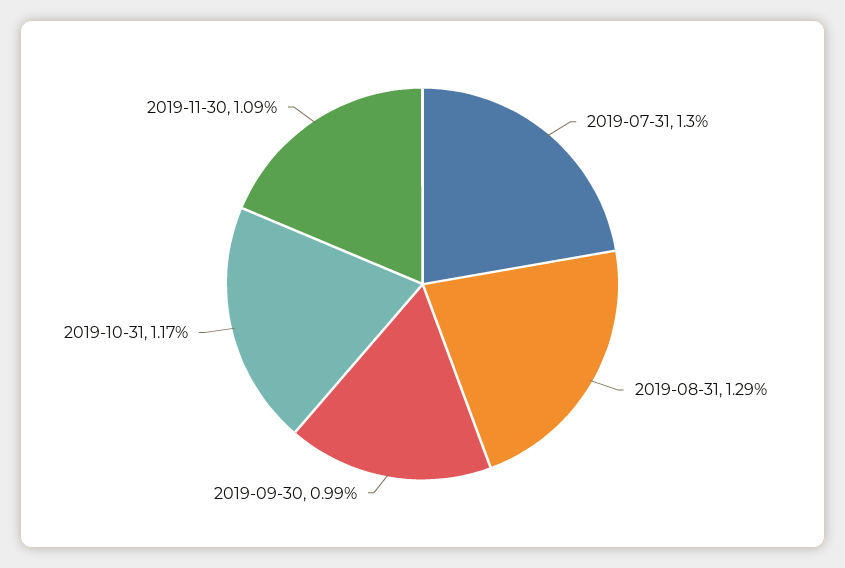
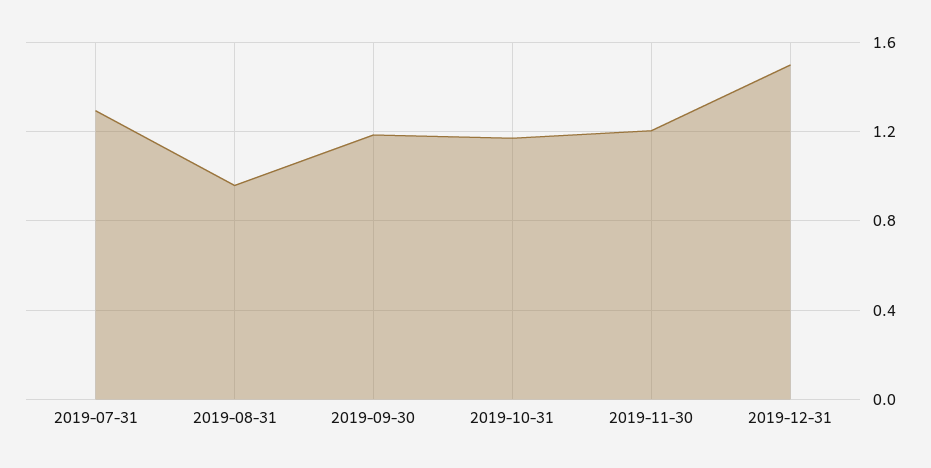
2019-08-31: 1.29 -> 0.95
2019-09-30: 0.99 -> 1.2
2019-11-30: 1.09 -> 1.2
2019-12-31: none -> 1.5

